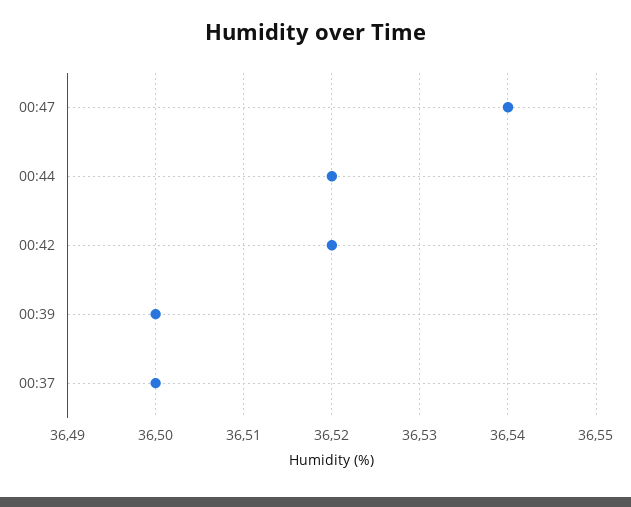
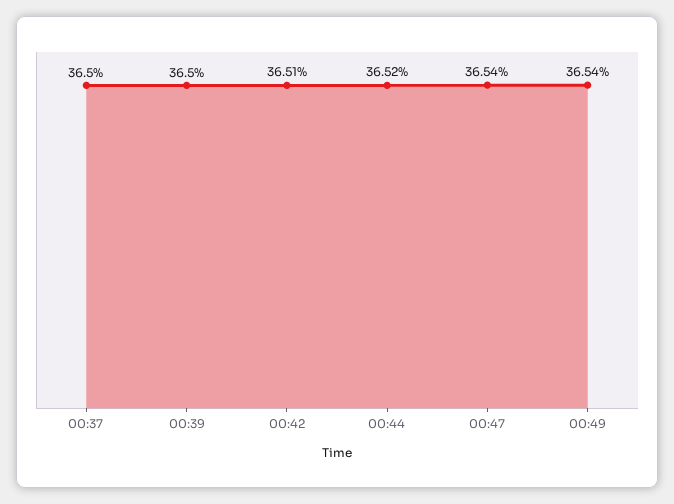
00:42: 36.52 -> 36.51
00:49: none -> 36.54

